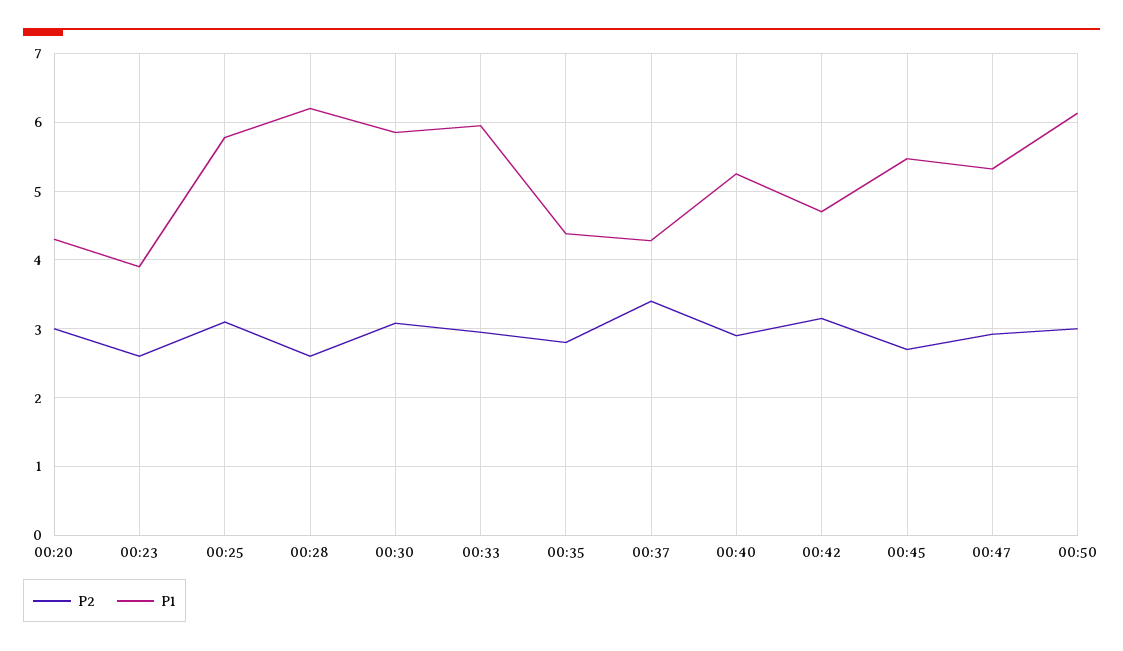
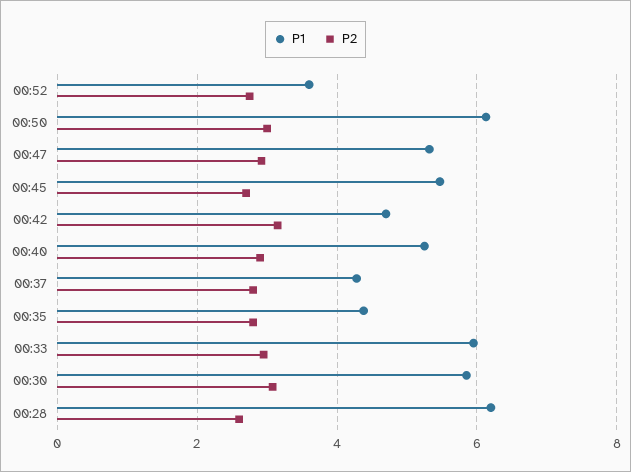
P2, 00:20: 3 -> none
P1, 00:20: 4.3 -> none
P2, 00:23: 2.6 -> none
P1, 00:23: 3.9 -> none
P2, 00:25: 3.1 -> none
P1, 00:25: 5.8 -> none
P2, 00:37: 3.4 -> 2.8
P1, 00:52: none -> 3.6
P2, 00:52: none -> 2.8

